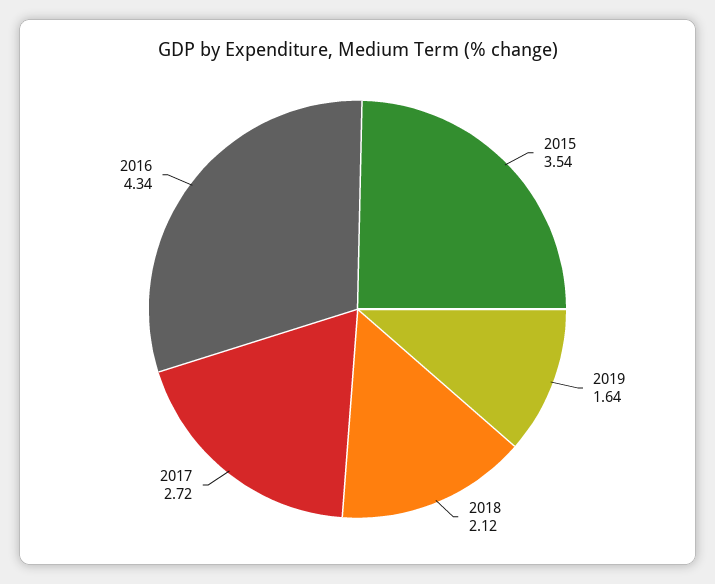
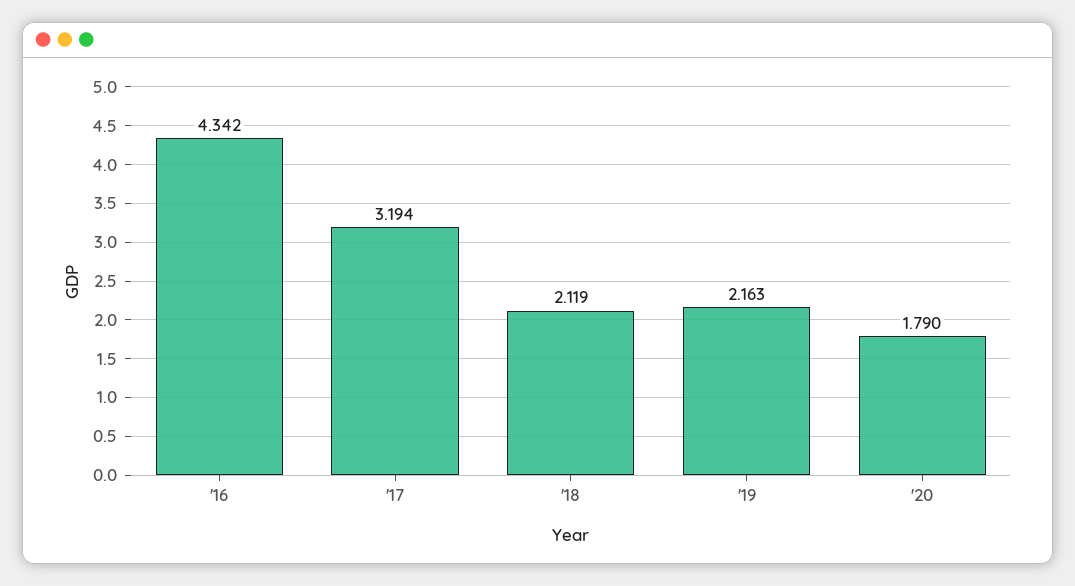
2015: 3.54 -> none
2019: 1.64 -> 2.163
2017: 2.72 -> 3.194
'20: none -> 1.79

